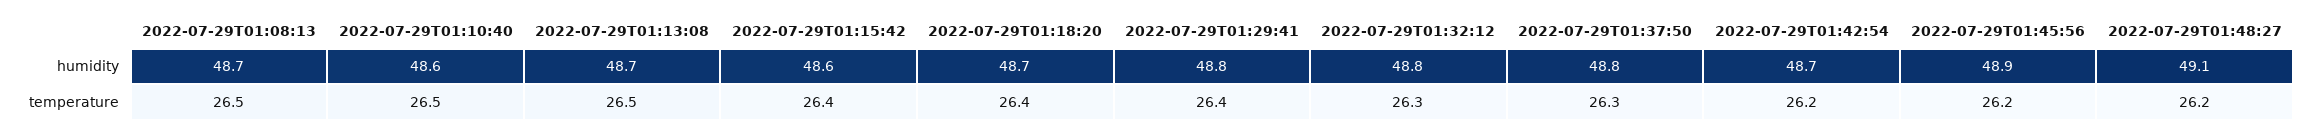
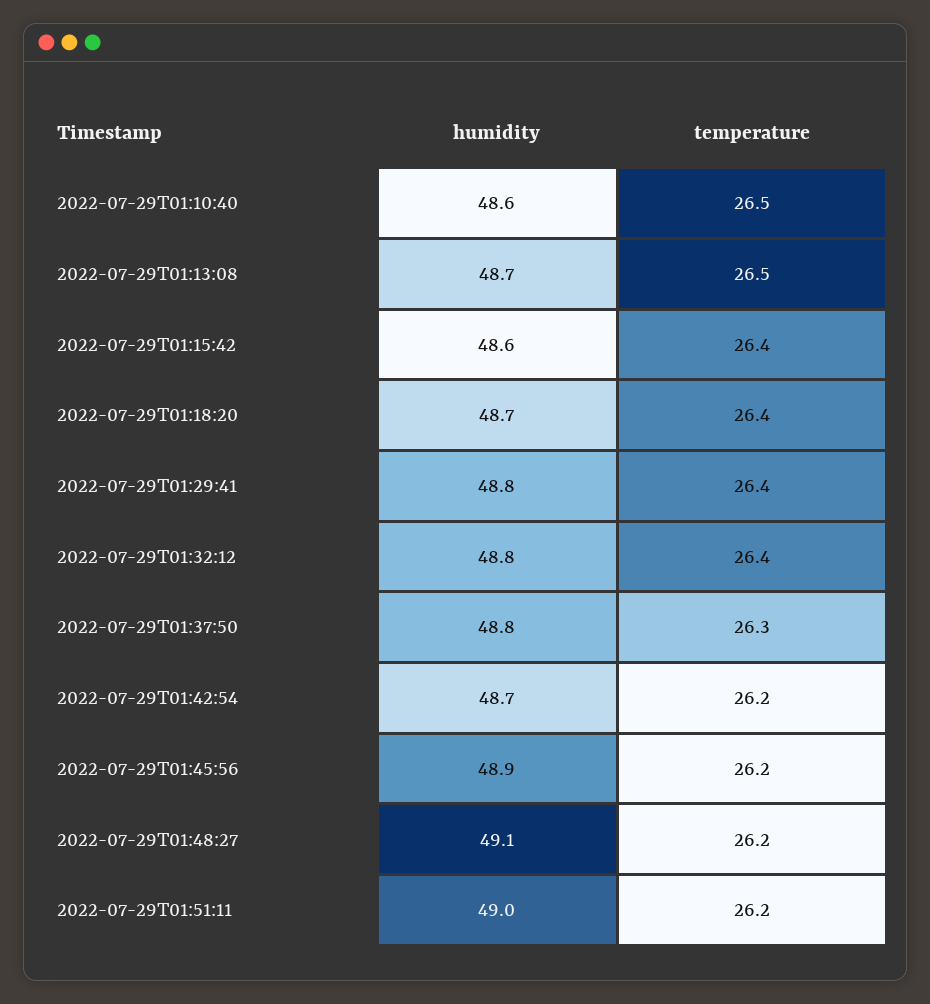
2022-07-29T01:08:13, humidity: 48.7 -> none
2022-07-29T01:08:13, temperature: 26.5 -> none
2022-07-29T01:32:12, temperature: 26.3 -> 26.4
2022-07-29T01:51:11, humidity: none -> 49
2022-07-29T01:51:11, temperature: none -> 26.2

